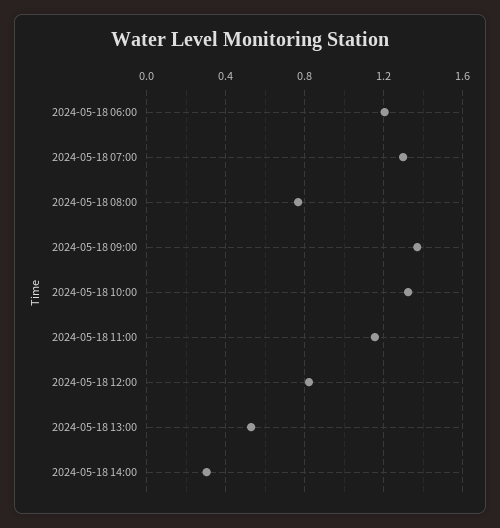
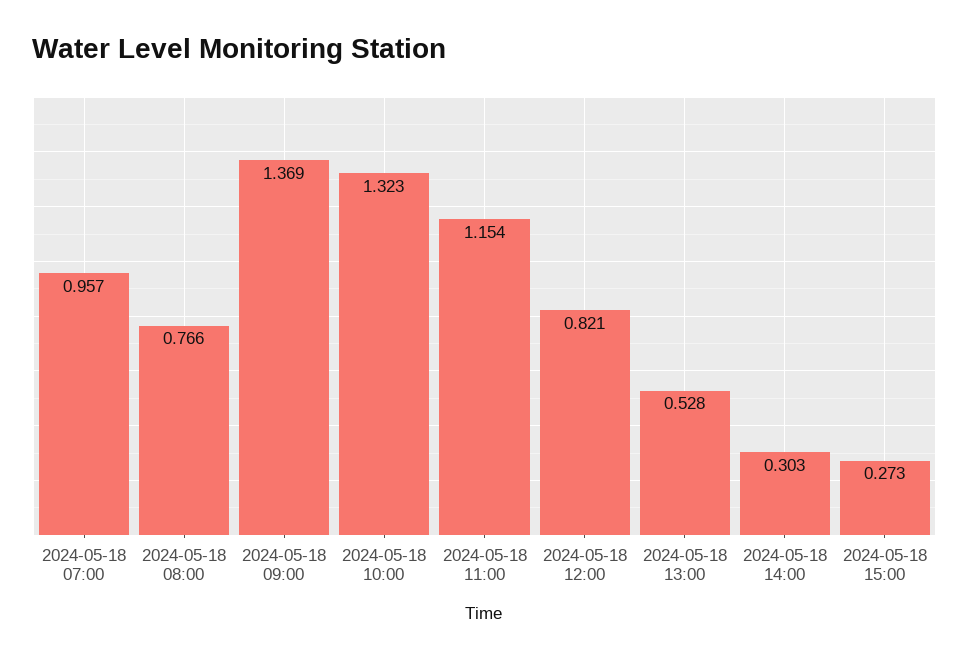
2024-05-18 06:00: 1.2 -> none
2024-05-18 07:00: 1.3 -> 0.957
2024-05-18 15:00: none -> 0.273

